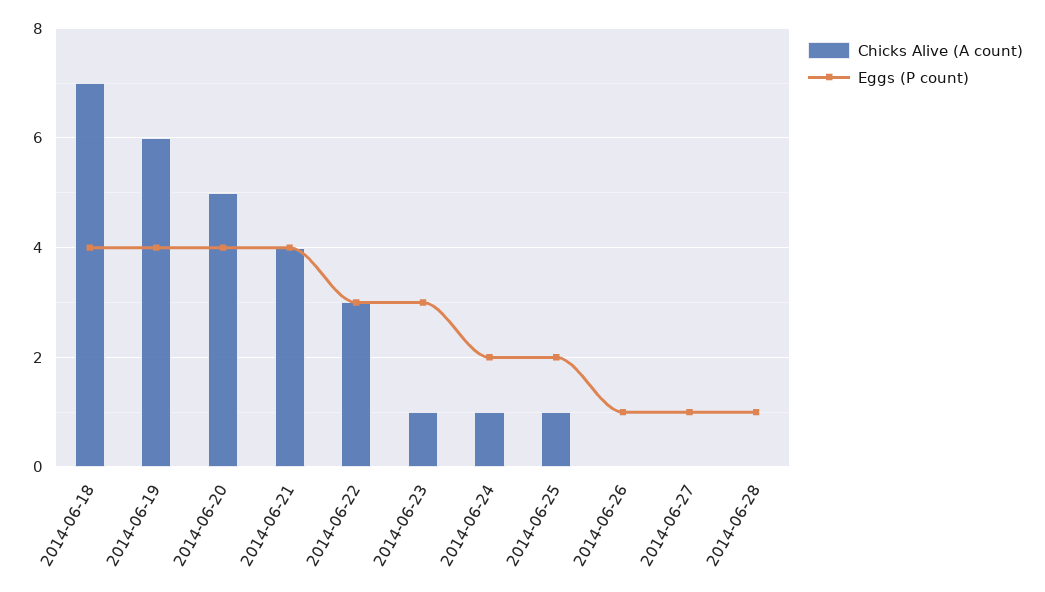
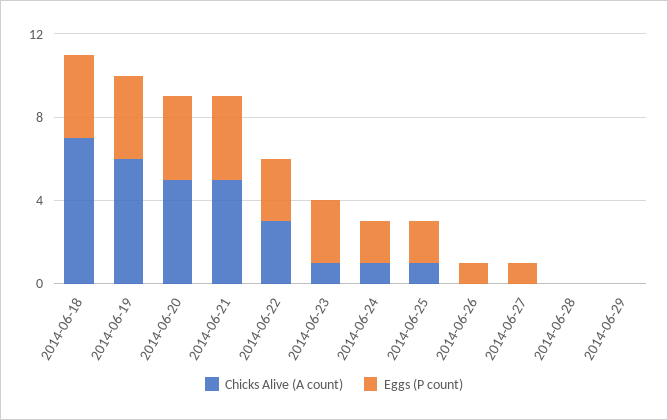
Chicks Alive (A count), 2014-06-21: 4 -> 5
Eggs (P count), 2014-06-28: 1 -> 0
Chicks Alive (A count), 2014-06-29: none -> 0
Eggs (P count), 2014-06-29: none -> 0

